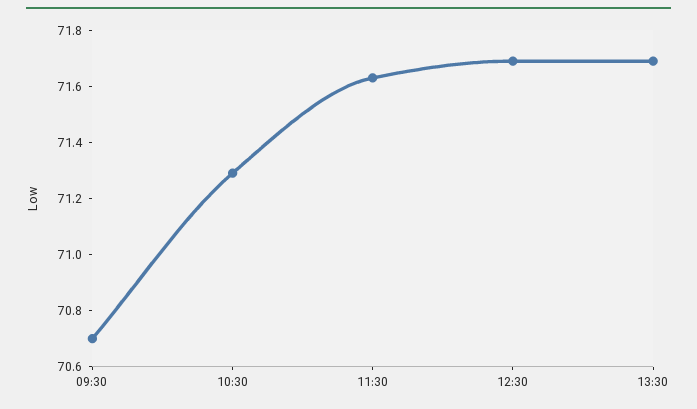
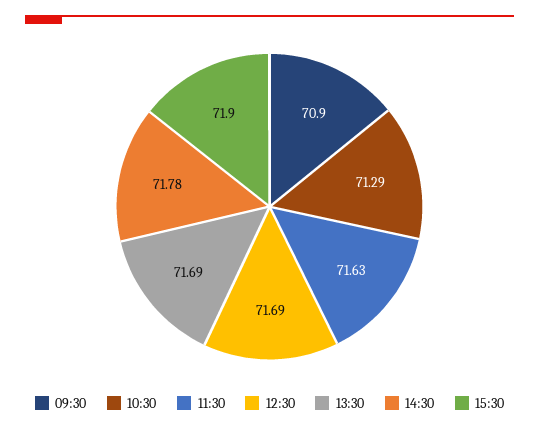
09:30: 70.7 -> 70.9
14:30: none -> 71.78
15:30: none -> 71.9

